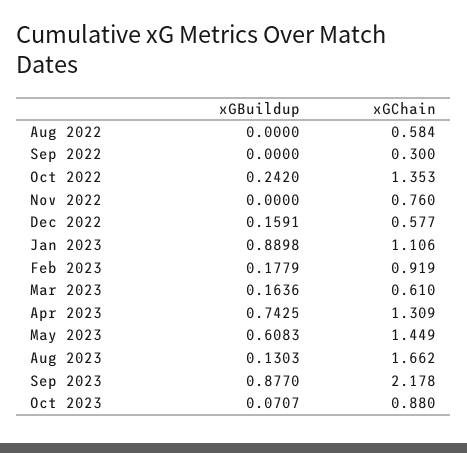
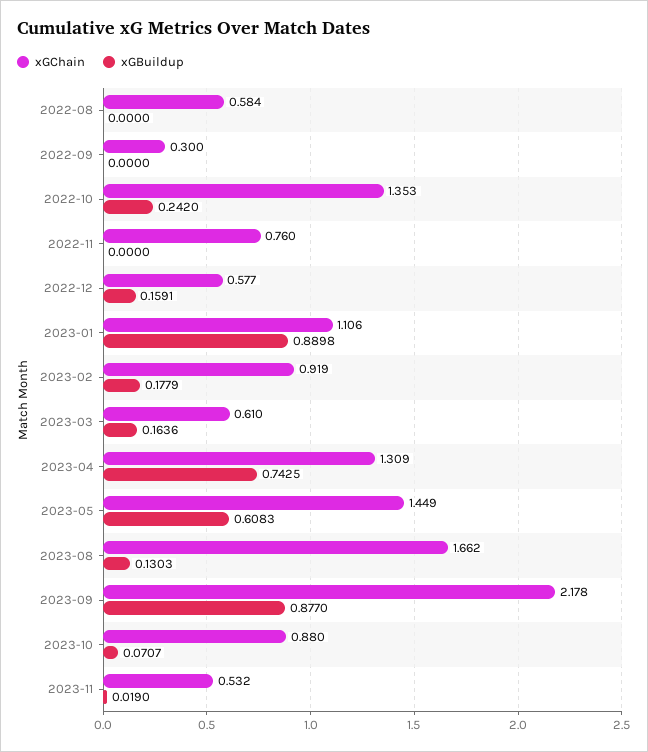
xGChain, 2023-11: none -> 0.532
xGBuildup, 2023-11: none -> 0.019

